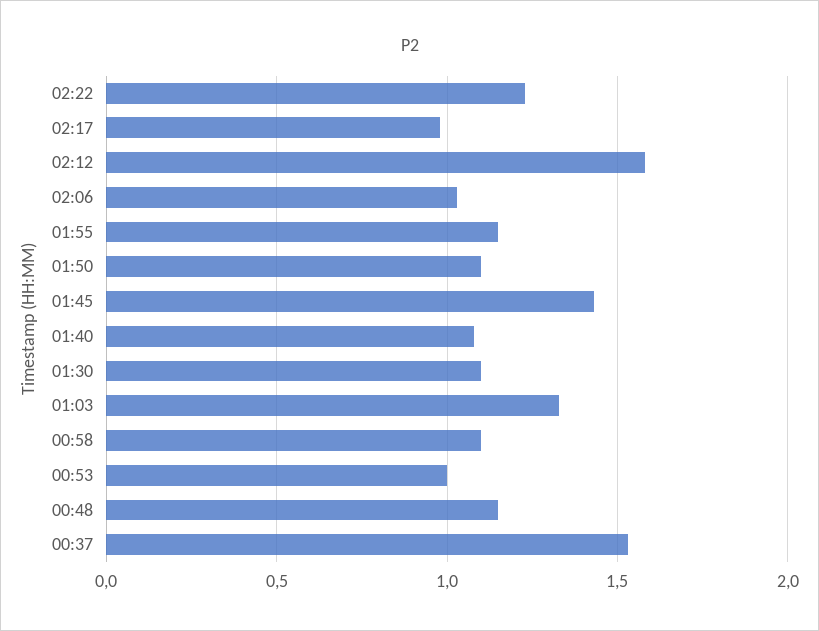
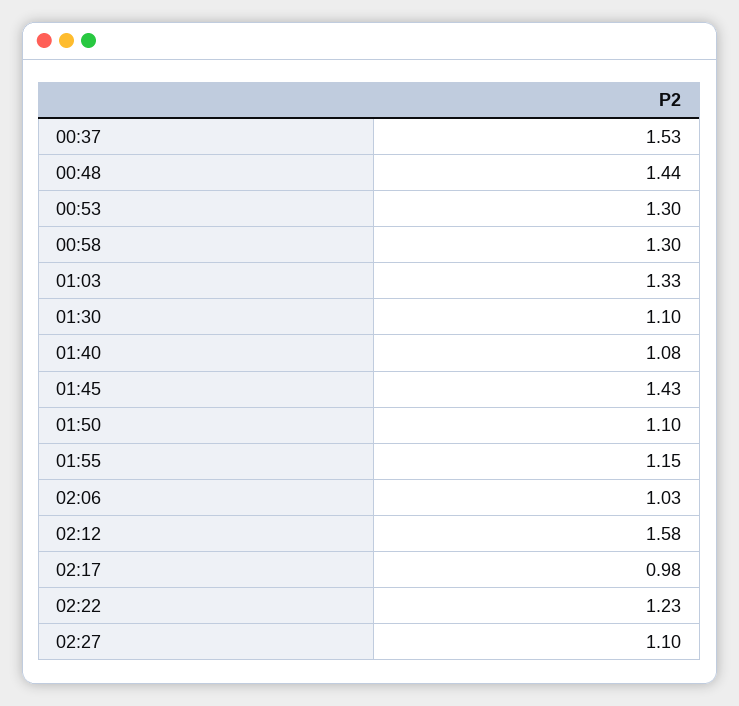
00:58: 1.1 -> 1.3
00:53: 1 -> 1.3
00:48: 1.15 -> 1.44
02:27: none -> 1.1

